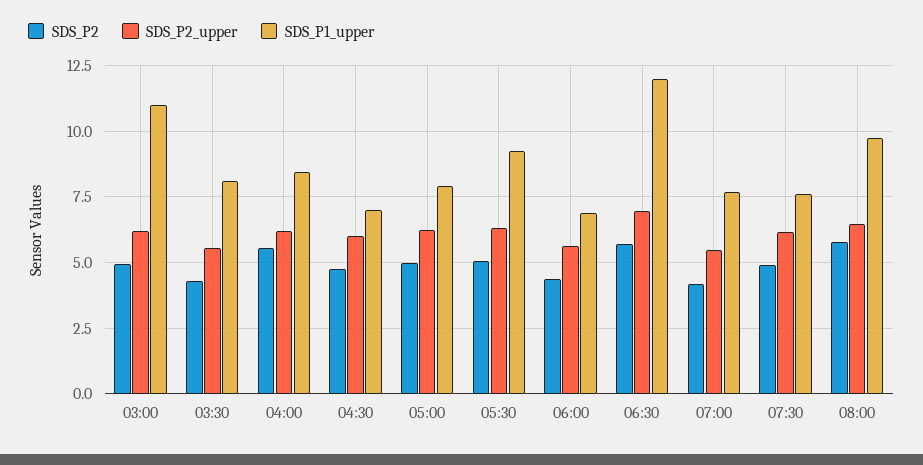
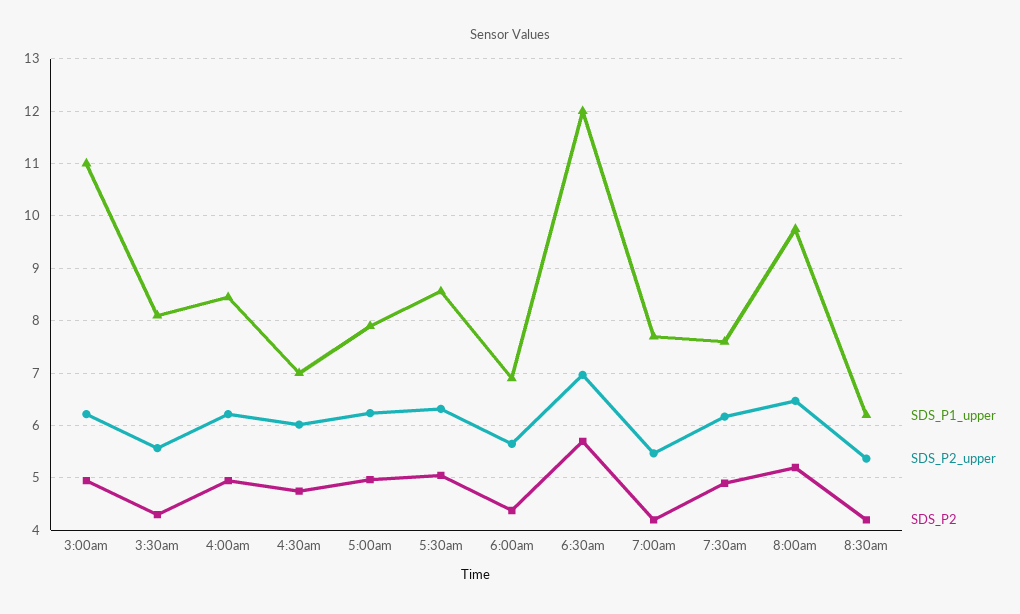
SDS_P2, 04:00: 5.5 -> 5
SDS_P1_upper, 05:30: 9.25 -> 8.6
SDS_P2, 08:00: 5.75 -> 5.2
SDS_P1_upper, 8:30am: none -> 6.2
SDS_P2_upper, 8:30am: none -> 5.4
SDS_P2, 8:30am: none -> 4.2

